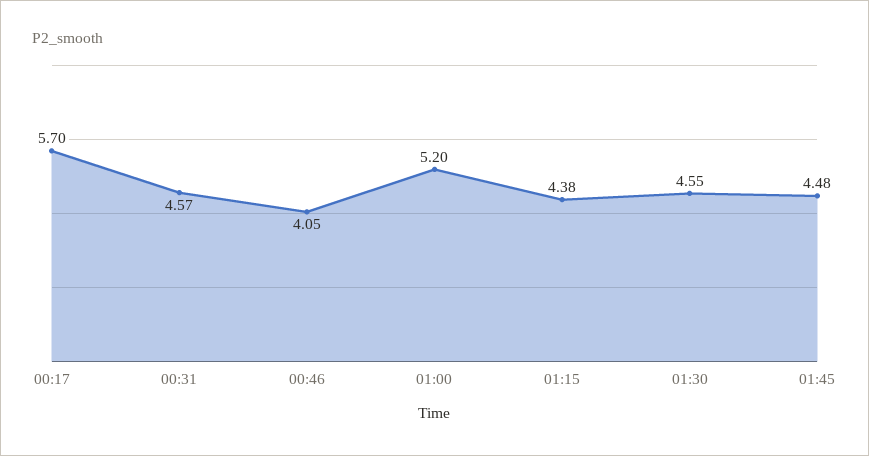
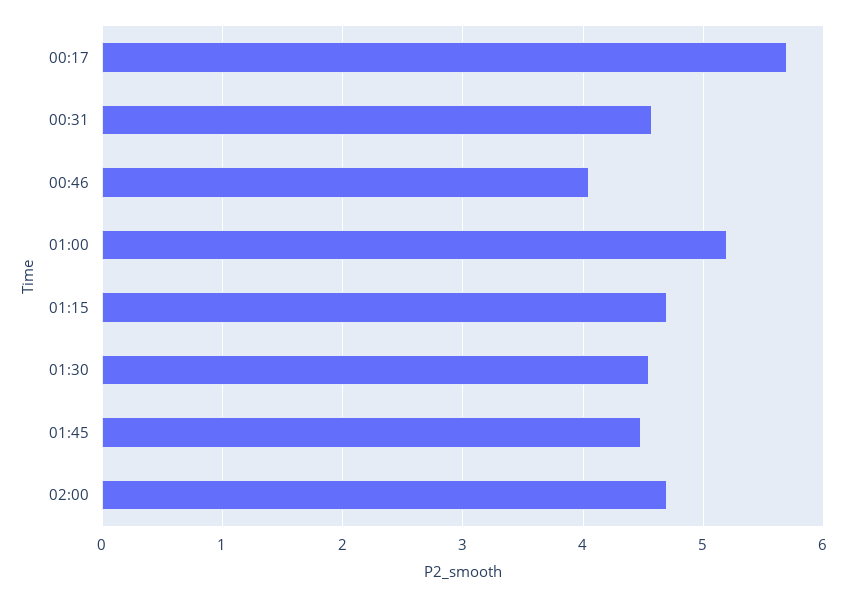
01:15: 4.38 -> 4.7
02:00: none -> 4.7

